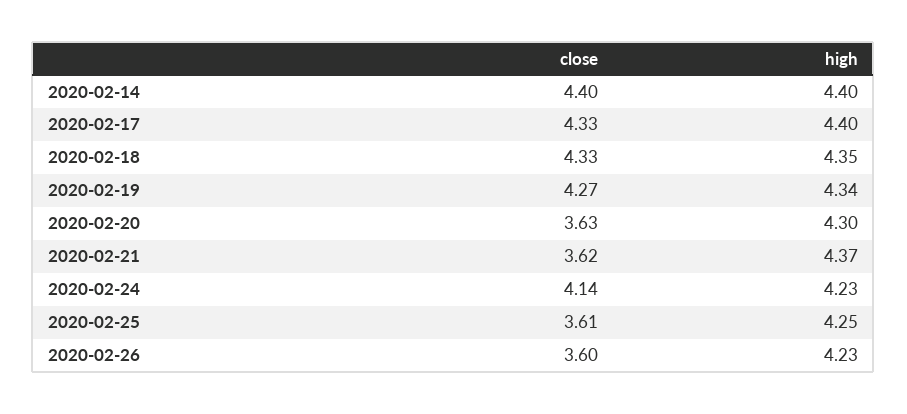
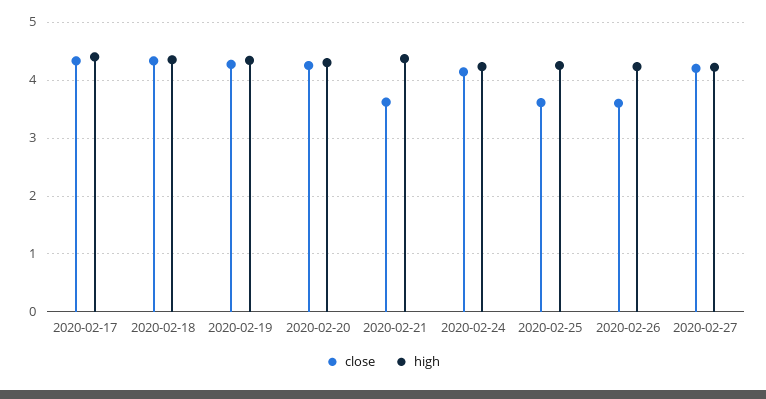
close, 2020-02-14: 4.4 -> none
high, 2020-02-14: 4.4 -> none
close, 2020-02-20: 3.63 -> 4.2
close, 2020-02-27: none -> 4.2
high, 2020-02-27: none -> 4.2

